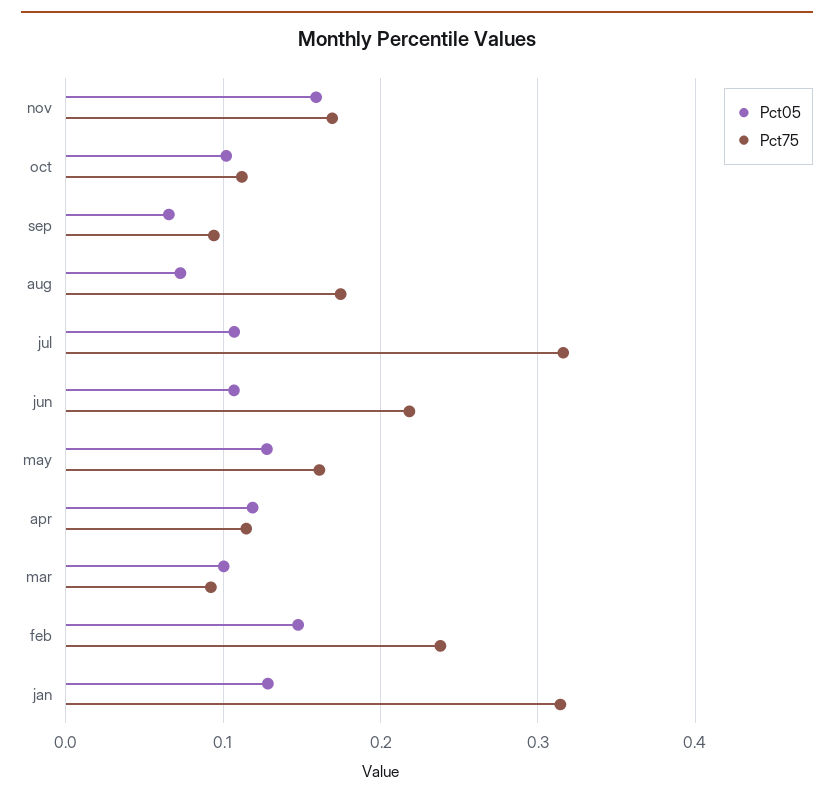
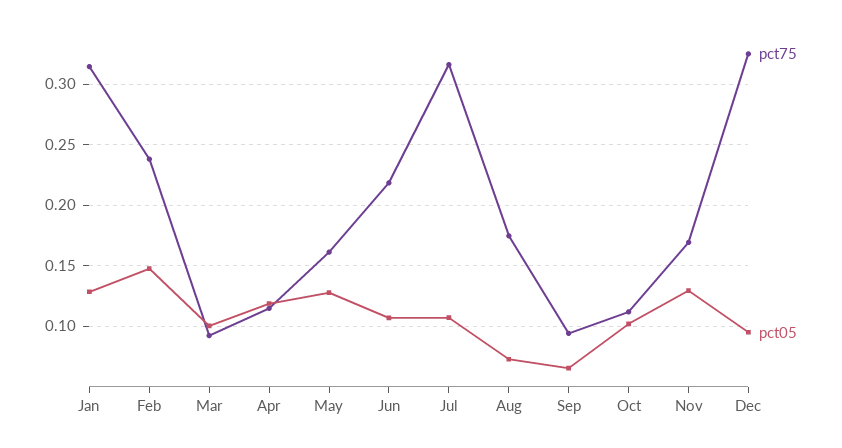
Pct05, nov: 0.16 -> 0.13
Pct75, Dec: none -> 0.325
Pct05, Dec: none -> 0.095

